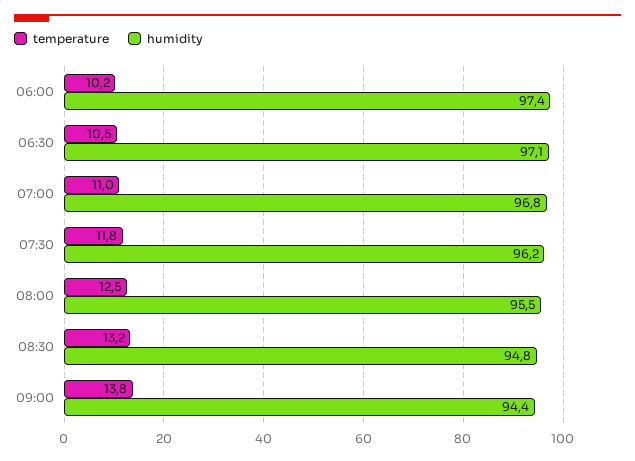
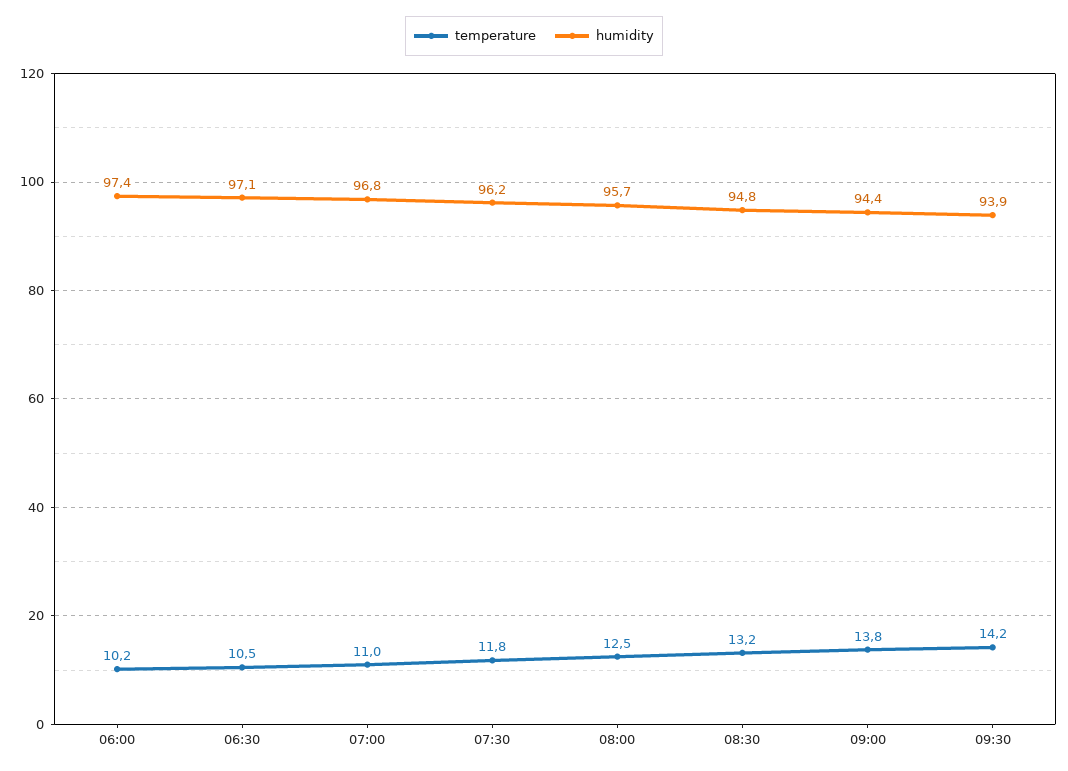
humidity, 08:00: 95.5 -> 95.7
temperature, 09:30: none -> 14.2
humidity, 09:30: none -> 93.9

